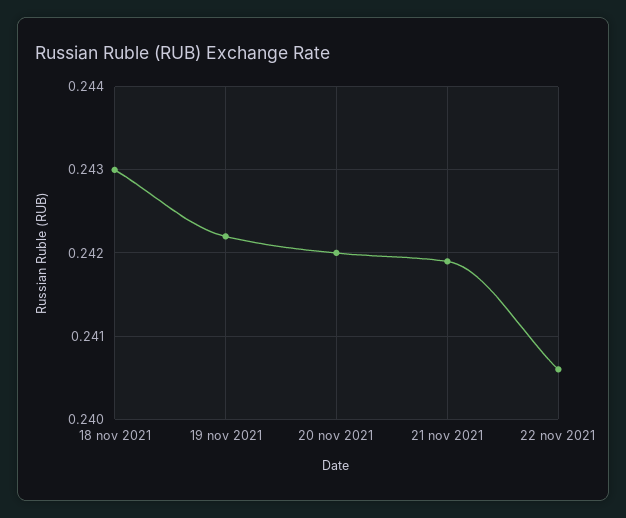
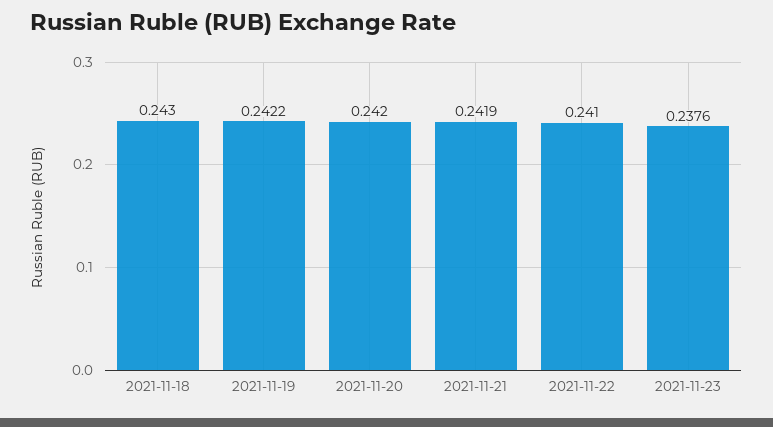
22 nov 2021: 0.2406 -> 0.241
2021-11-23: none -> 0.2376

